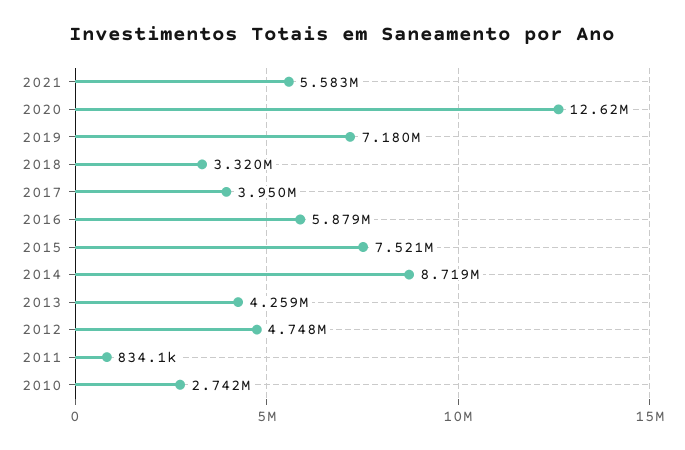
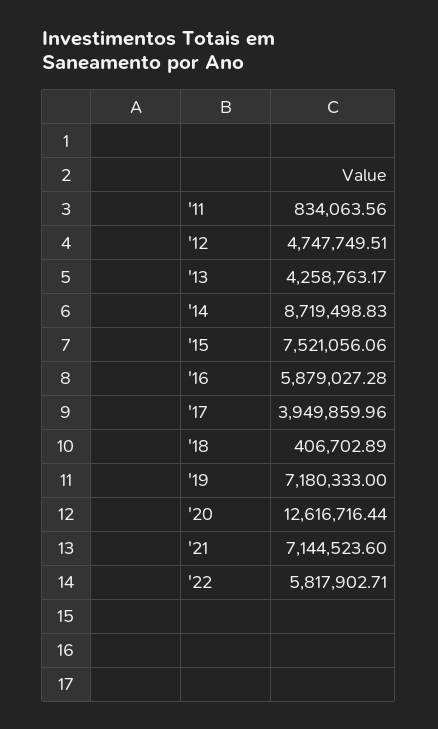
2021: 5583000 -> 7144523.6
2018: 3320000 -> 406702.89
2010: 2742000 -> none
'22: none -> 5817902.71

